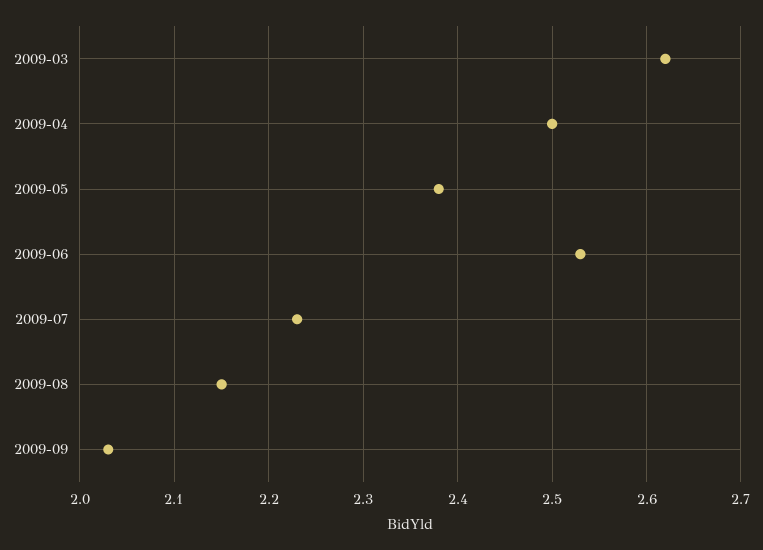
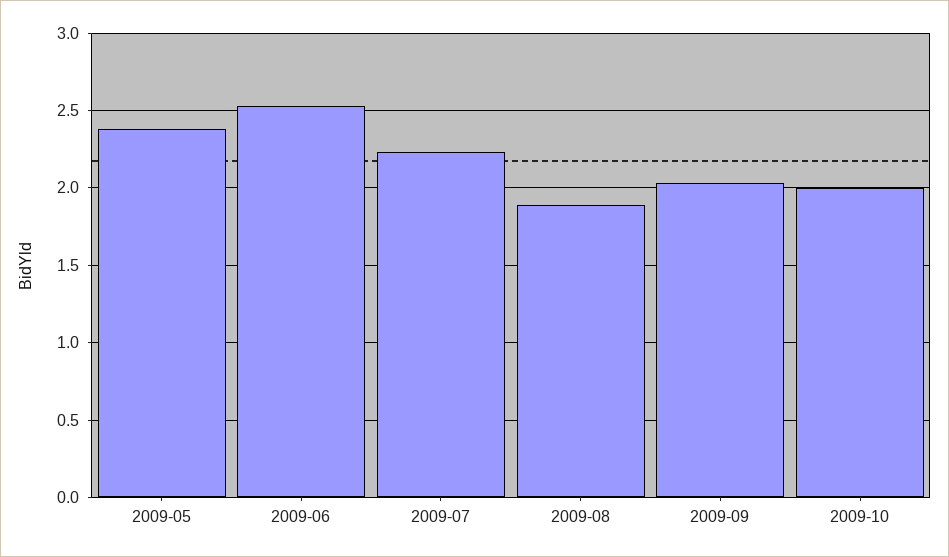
2009-03: 2.62 -> none
2009-04: 2.5 -> none
2009-08: 2.15 -> 1.9
2009-10: none -> 2

